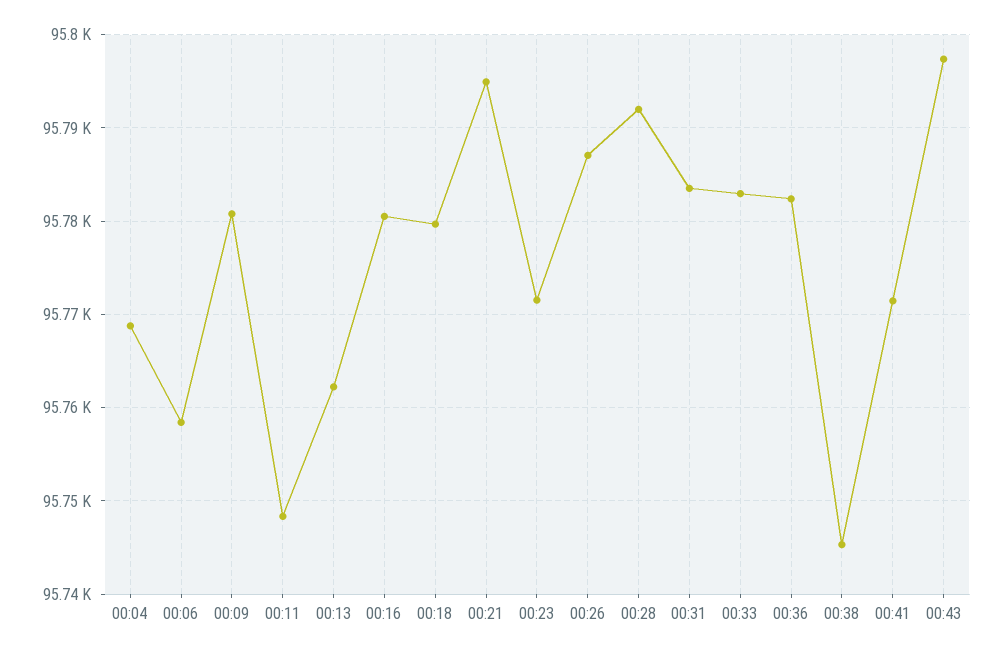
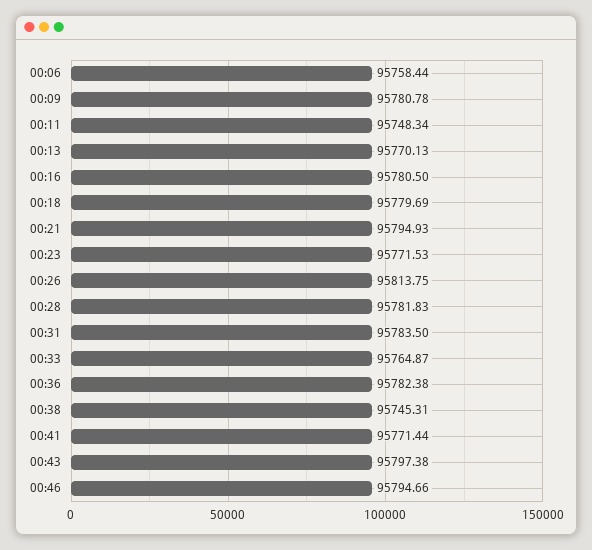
00:04: 95769 -> none
00:13: 95762 -> 95770.13
00:26: 95787 -> 95813.75
00:28: 95792 -> 95781.83
00:33: 95783 -> 95764.87
00:46: none -> 95794.66

